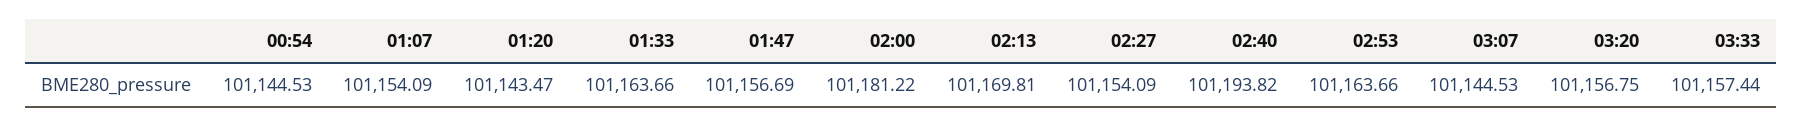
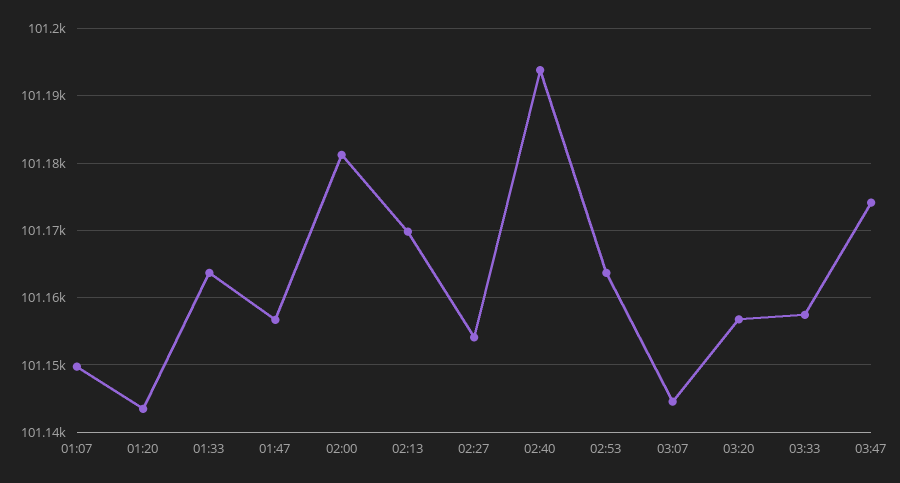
00:54: 101144.53 -> none
01:07: 101154.09 -> 101150
03:47: none -> 101174

